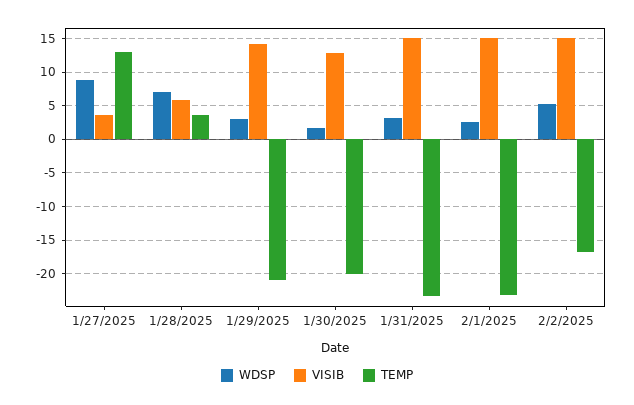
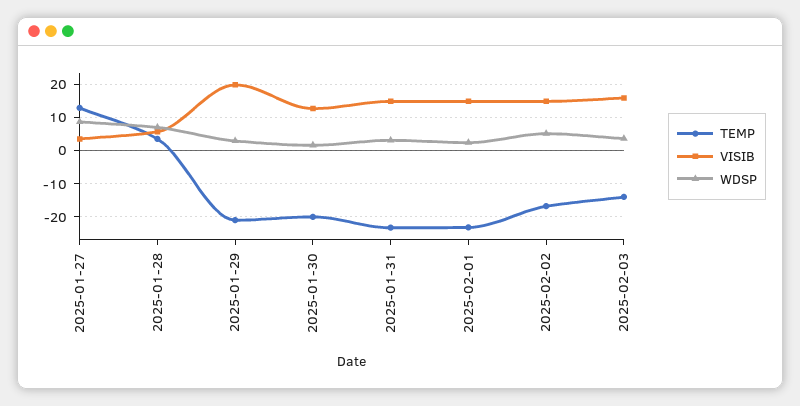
VISIB, 1/29/2025: 14 -> 20
TEMP, 2025-02-03: none -> -14
VISIB, 2025-02-03: none -> 16
WDSP, 2025-02-03: none -> 4

